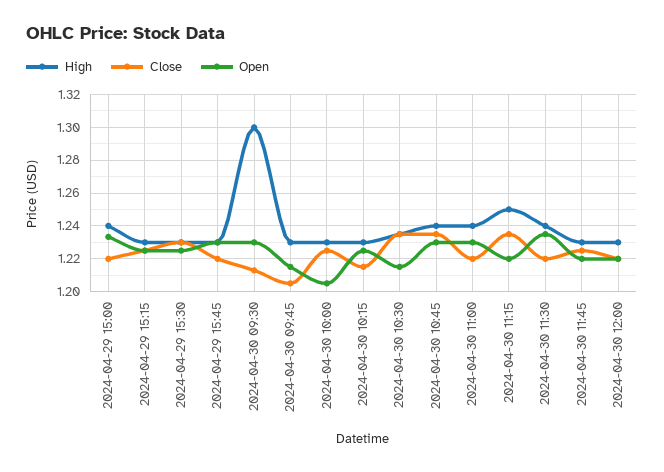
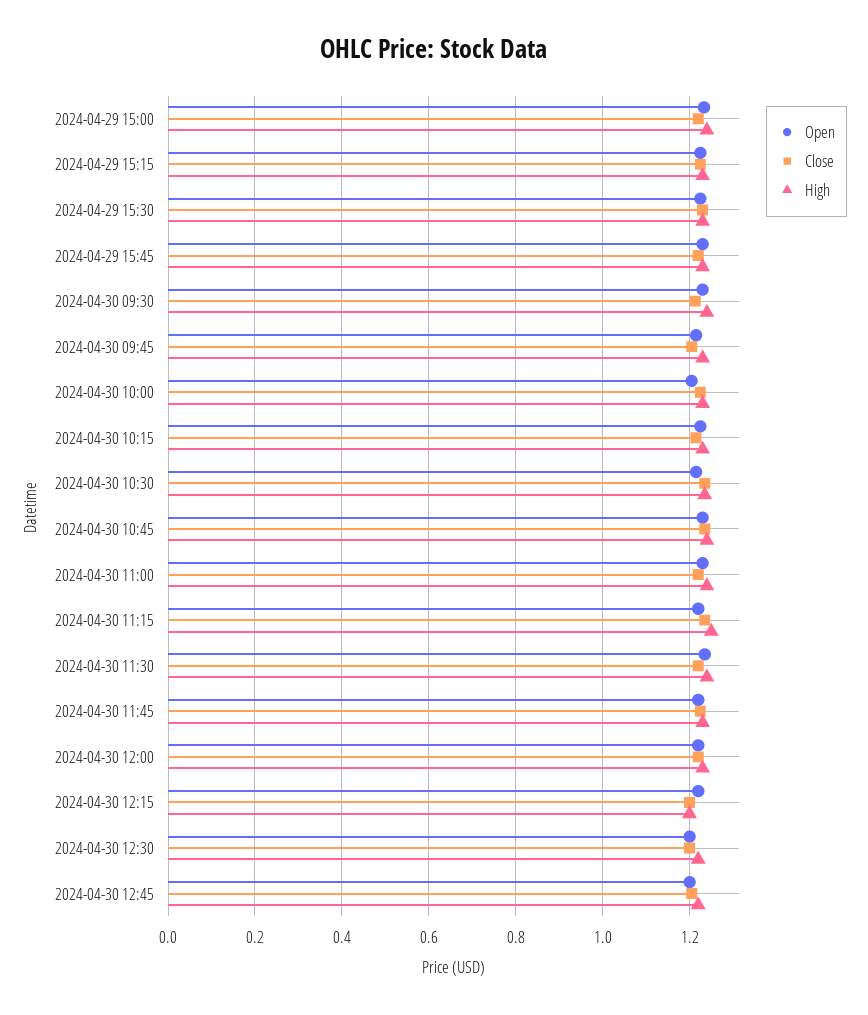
High, 2024-04-30 09:30: 1.3 -> 1.24
Open, 2024-04-30 12:15: none -> 1.22
Close, 2024-04-30 12:15: none -> 1.2
High, 2024-04-30 12:15: none -> 1.2
Open, 2024-04-30 12:30: none -> 1.2
Close, 2024-04-30 12:30: none -> 1.2
High, 2024-04-30 12:30: none -> 1.22
Open, 2024-04-30 12:45: none -> 1.2
Close, 2024-04-30 12:45: none -> 1.2
High, 2024-04-30 12:45: none -> 1.22

